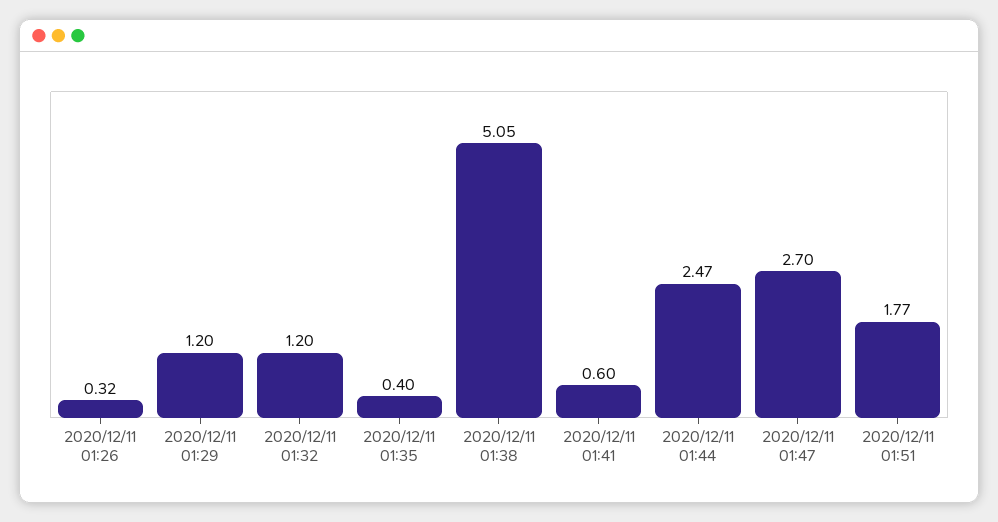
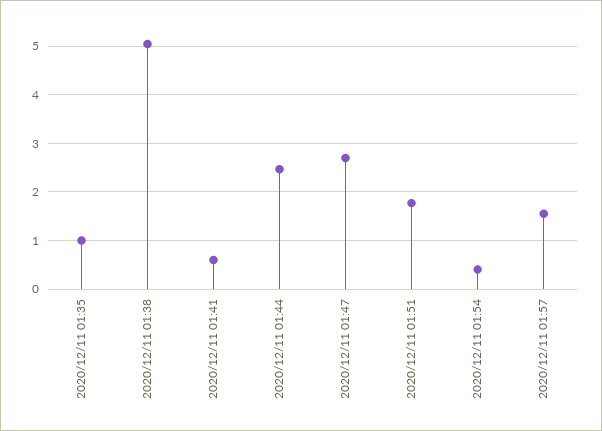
2020/12/11 01:26: 0.32 -> none
2020/12/11 01:29: 1.2 -> none
2020/12/11 01:32: 1.2 -> none
2020/12/11 01:35: 0.4 -> 1
2020/12/11 01:54: none -> 0.4
2020/12/11 01:57: none -> 1.6

